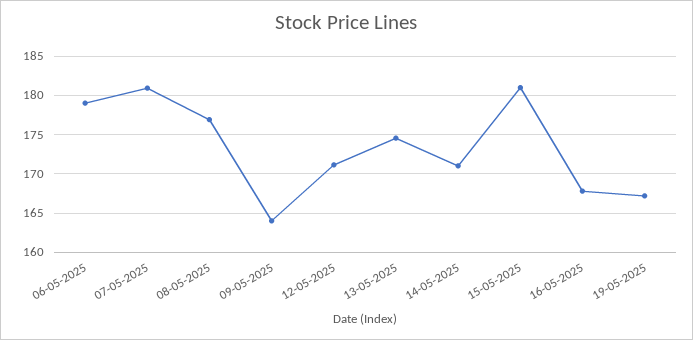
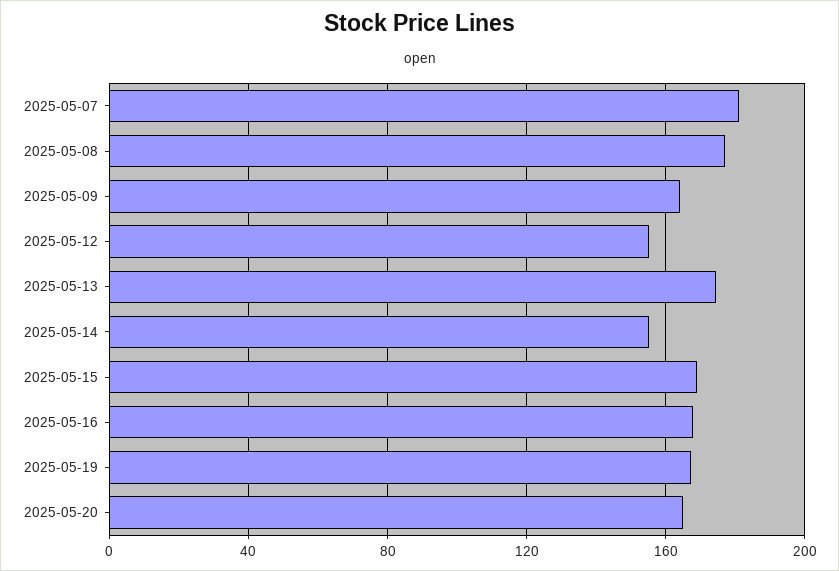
06-05-2025: 179 -> none
12-05-2025: 171 -> 155
14-05-2025: 171 -> 155
15-05-2025: 181 -> 170
2025-05-20: none -> 165

